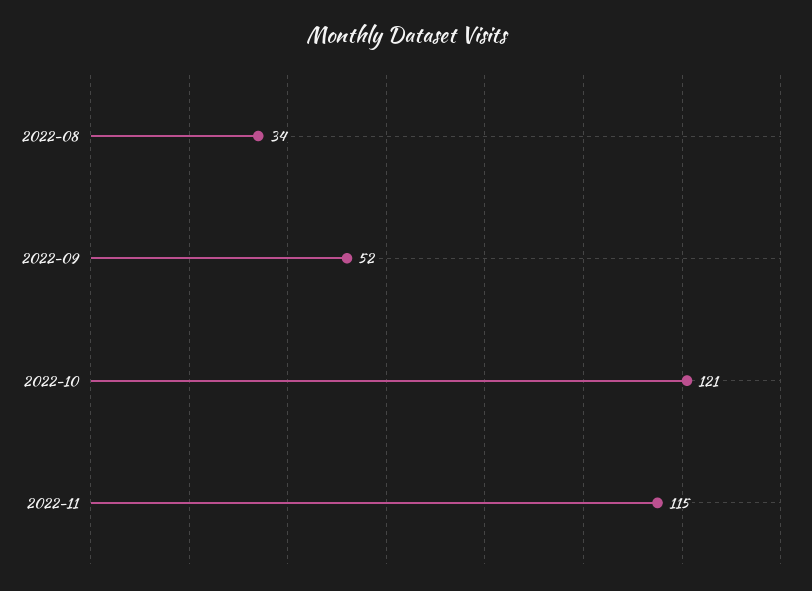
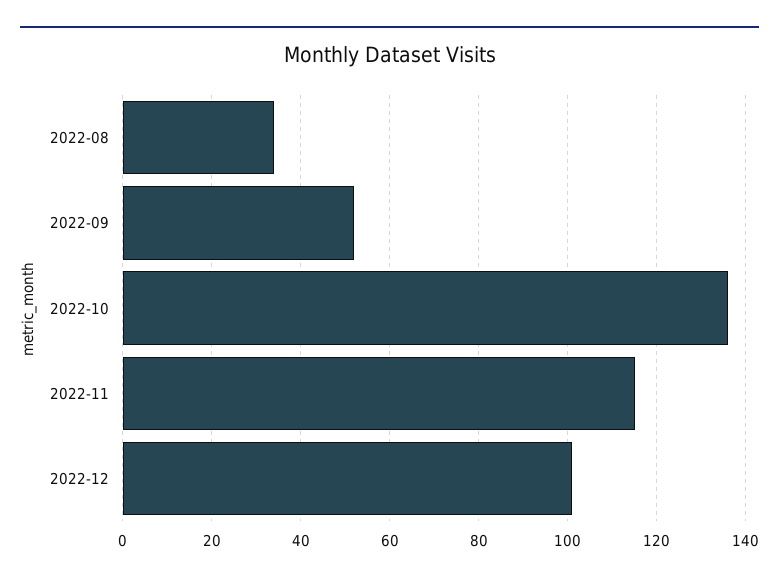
2022-10: 121 -> 135
2022-12: none -> 100

